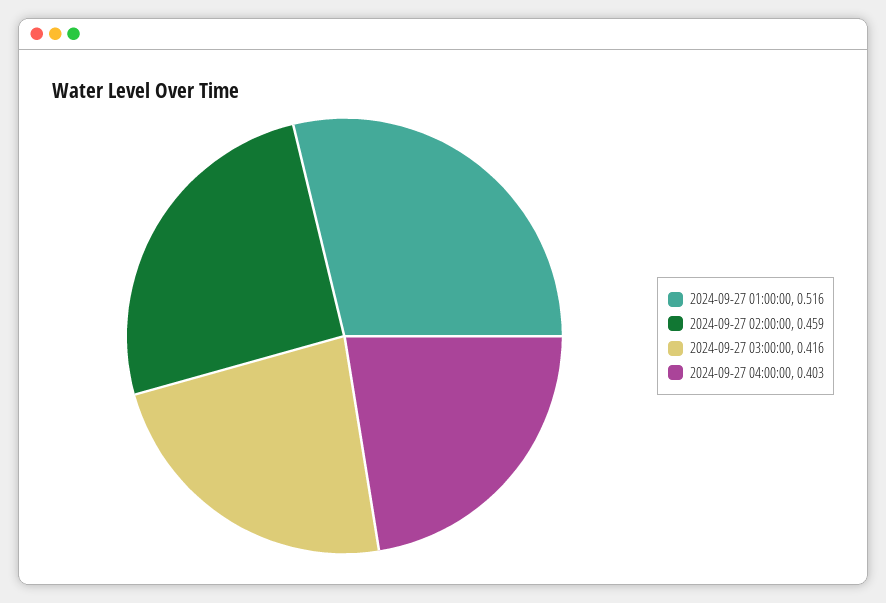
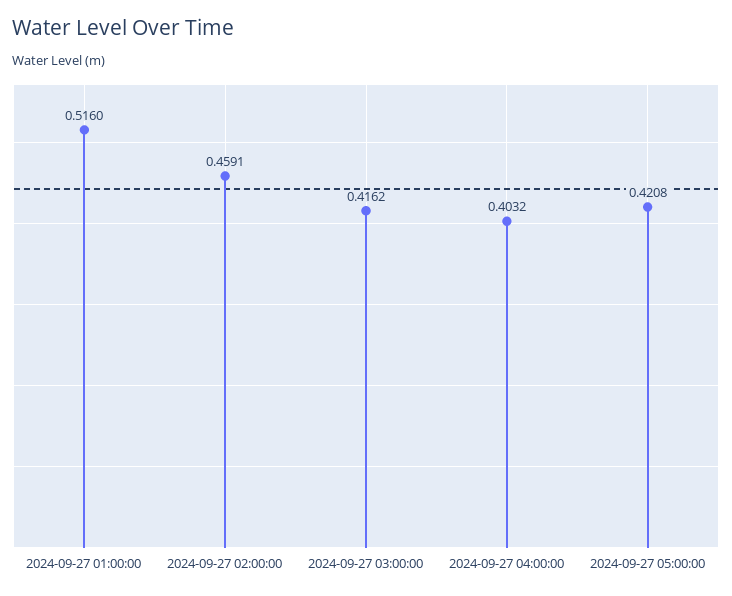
2024-09-27 05:00:00: none -> 0.4208

